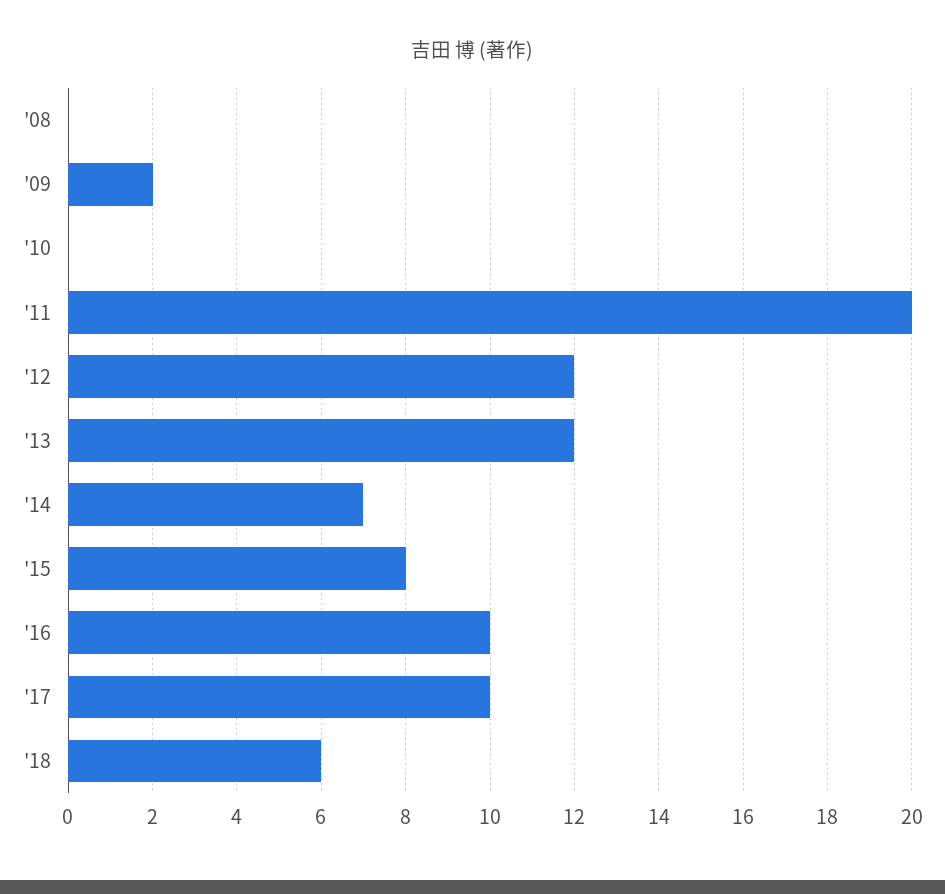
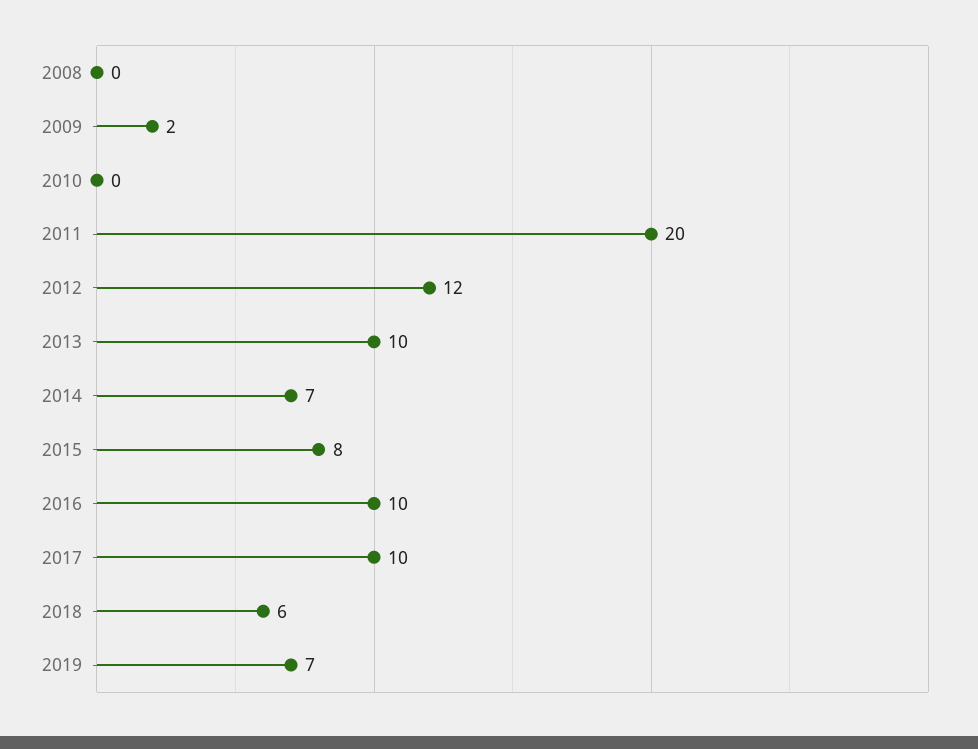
'13: 12 -> 10
2019: none -> 7

